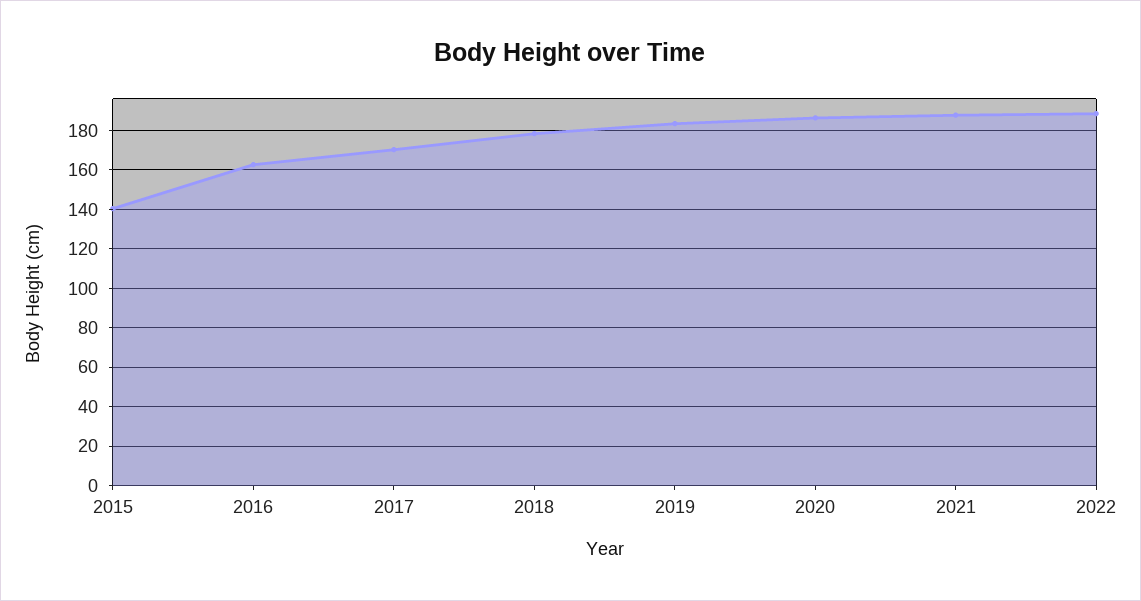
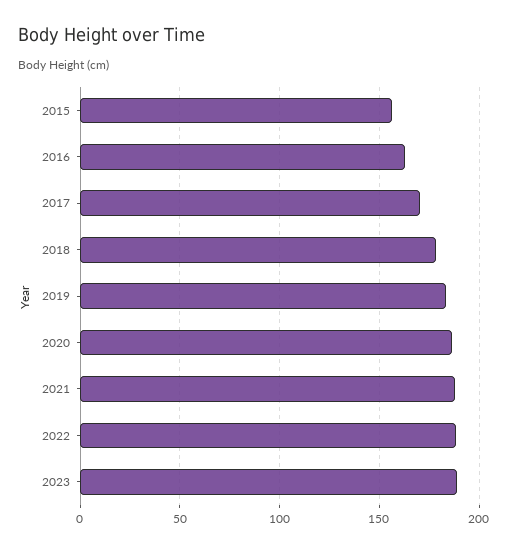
2015: 140 -> 155
2023: none -> 190

